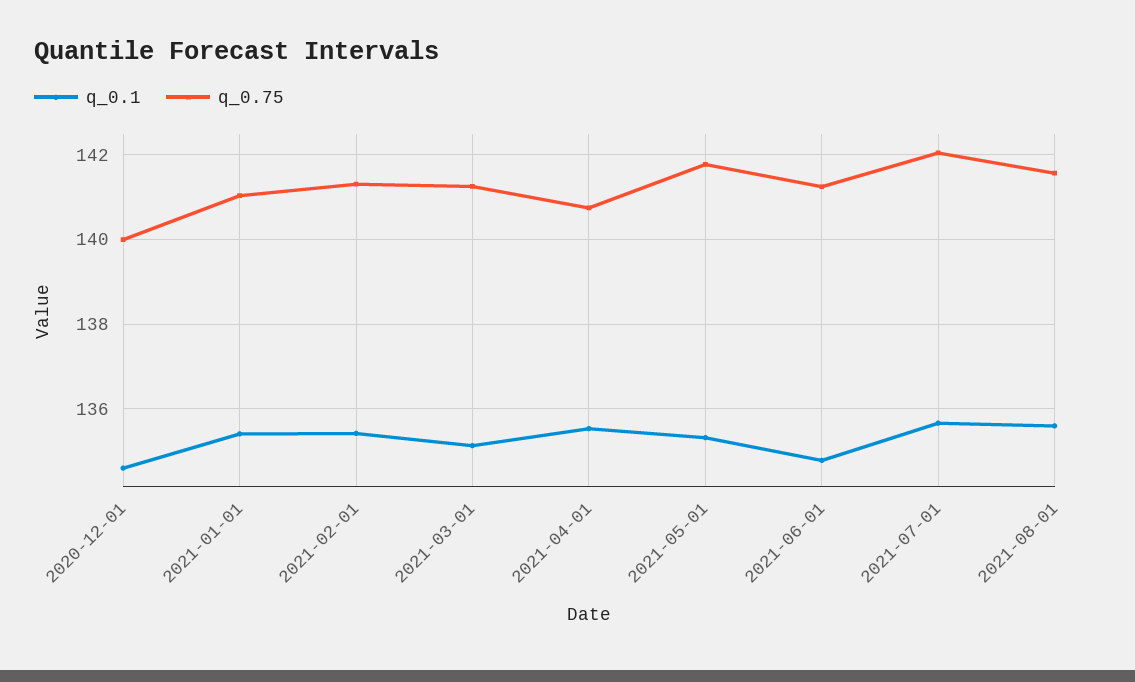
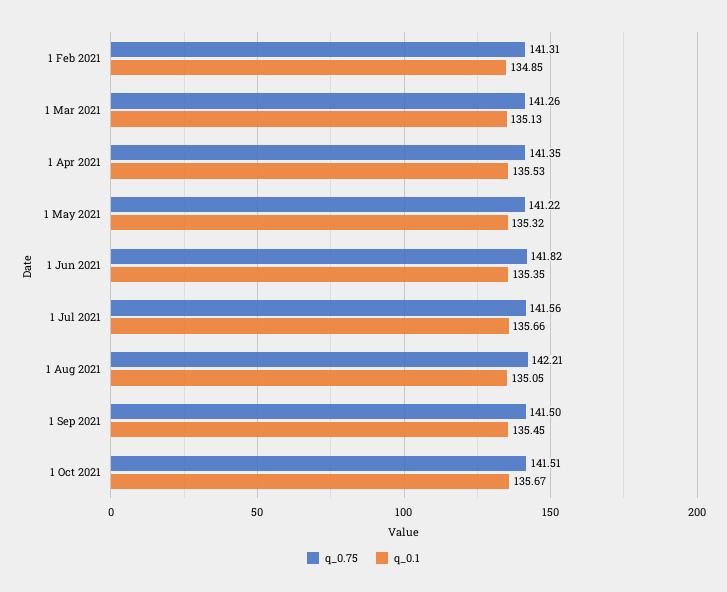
q_0.1, 2020-12-01: 134.6 -> none
q_0.75, 2020-12-01: 140 -> none
q_0.1, 2021-01-01: 135.4 -> none
q_0.75, 2021-01-01: 141 -> none
q_0.1, 2021-02-01: 135.4 -> 134.85
q_0.75, 2021-04-01: 140.8 -> 141.35
q_0.75, 2021-05-01: 141.8 -> 141.22
q_0.1, 2021-06-01: 134.8 -> 135.35
q_0.75, 2021-06-01: 141.2 -> 141.82
q_0.75, 2021-07-01: 142 -> 141.56
q_0.1, 2021-08-01: 135.6 -> 135.05
q_0.75, 2021-08-01: 141.6 -> 142.21
q_0.75, 1 Sep 2021: none -> 141.5
q_0.1, 1 Sep 2021: none -> 135.45
q_0.75, 1 Oct 2021: none -> 141.51
q_0.1, 1 Oct 2021: none -> 135.67

